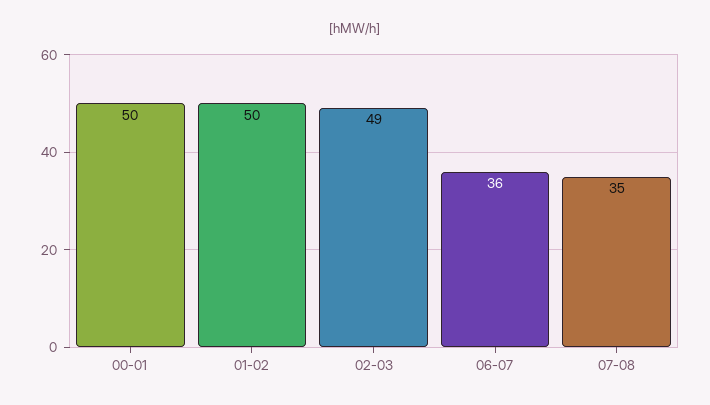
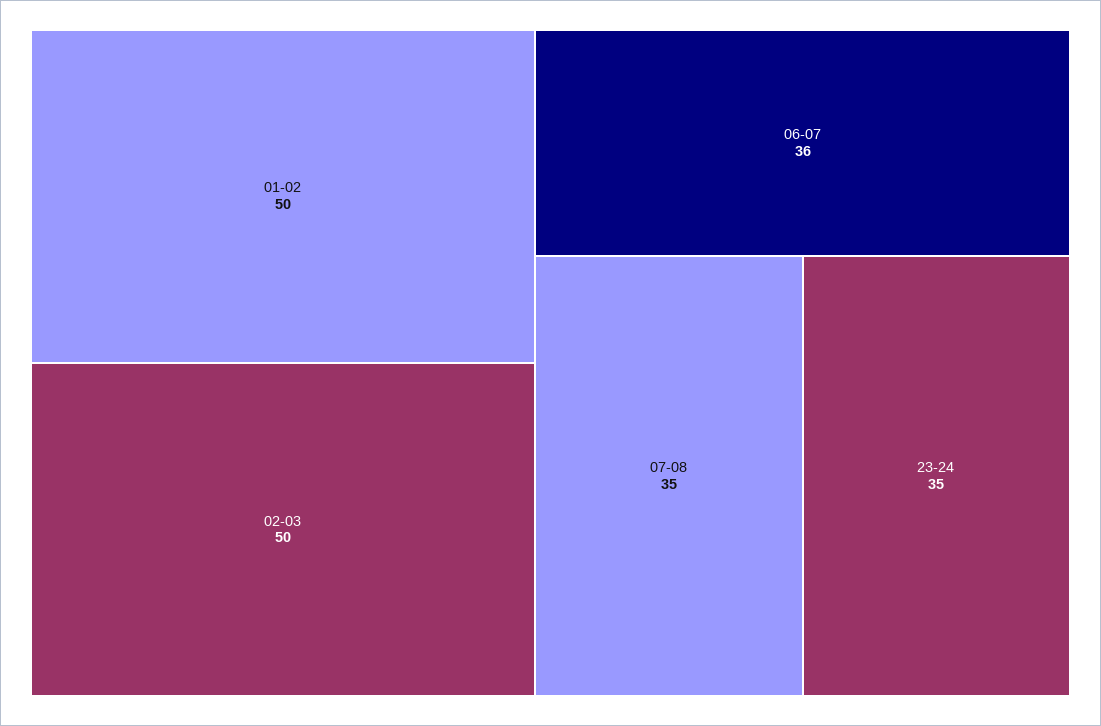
00-01: 50 -> none
02-03: 49 -> 50
23-24: none -> 35

